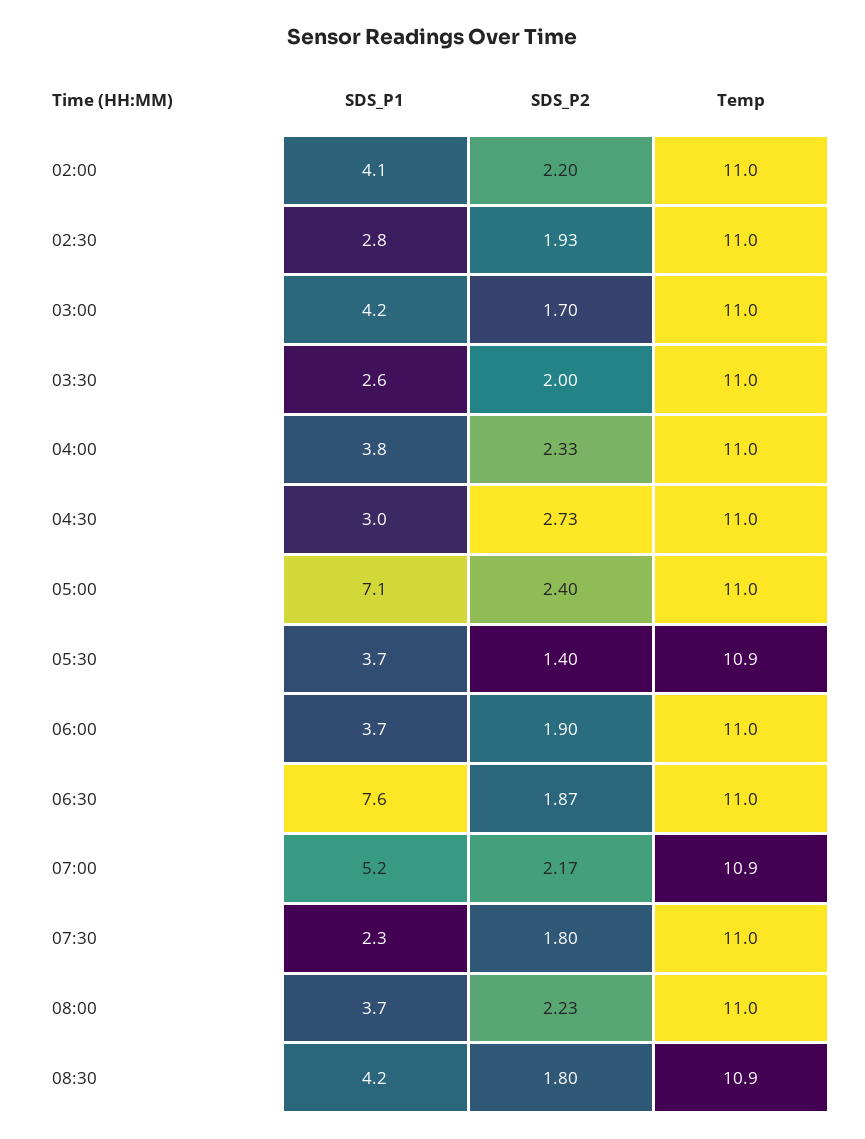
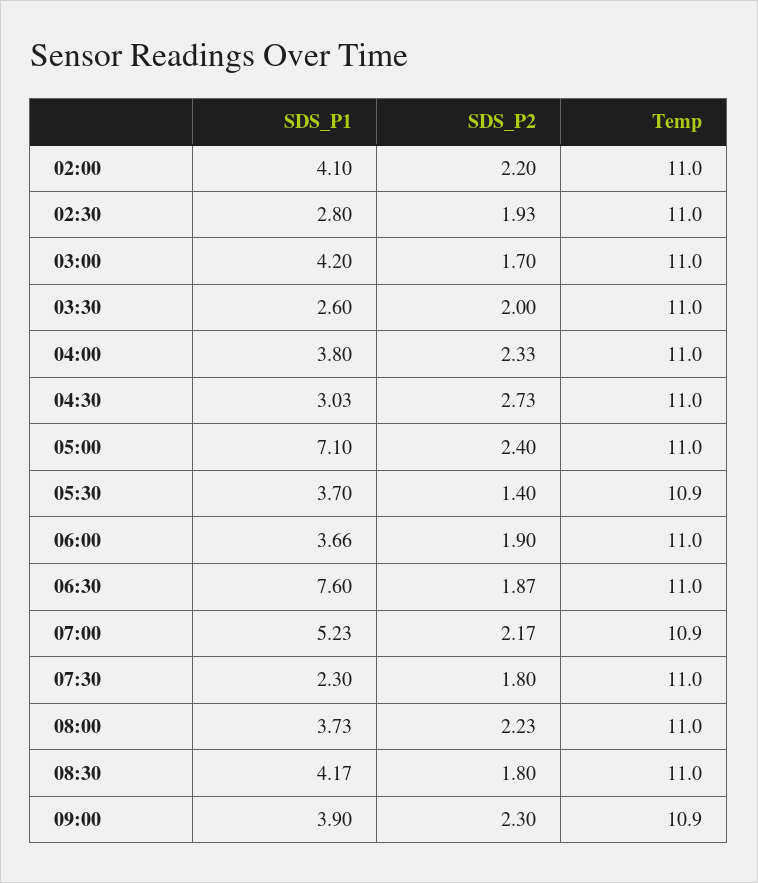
Temp, 08:30: 10.9 -> 11
SDS_P1, 09:00: none -> 3.9
SDS_P2, 09:00: none -> 2.3
Temp, 09:00: none -> 10.9

